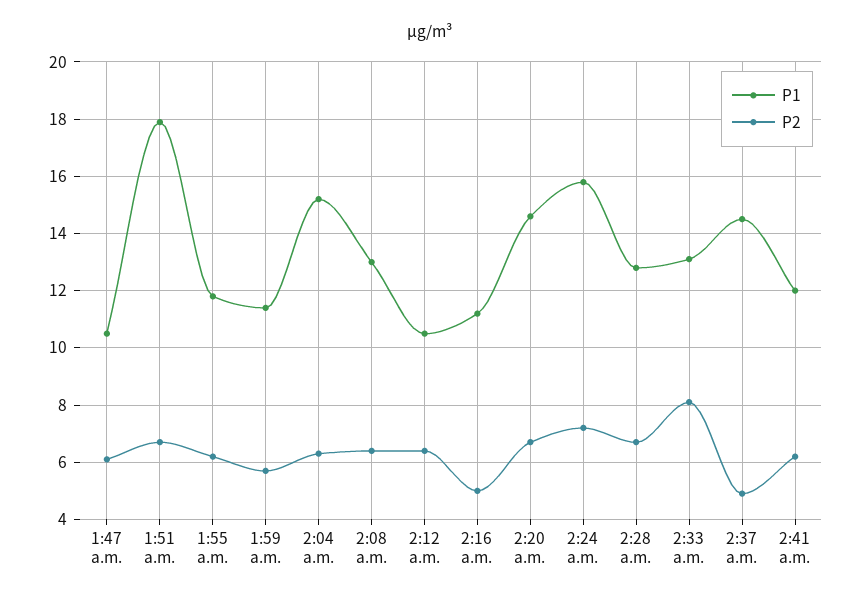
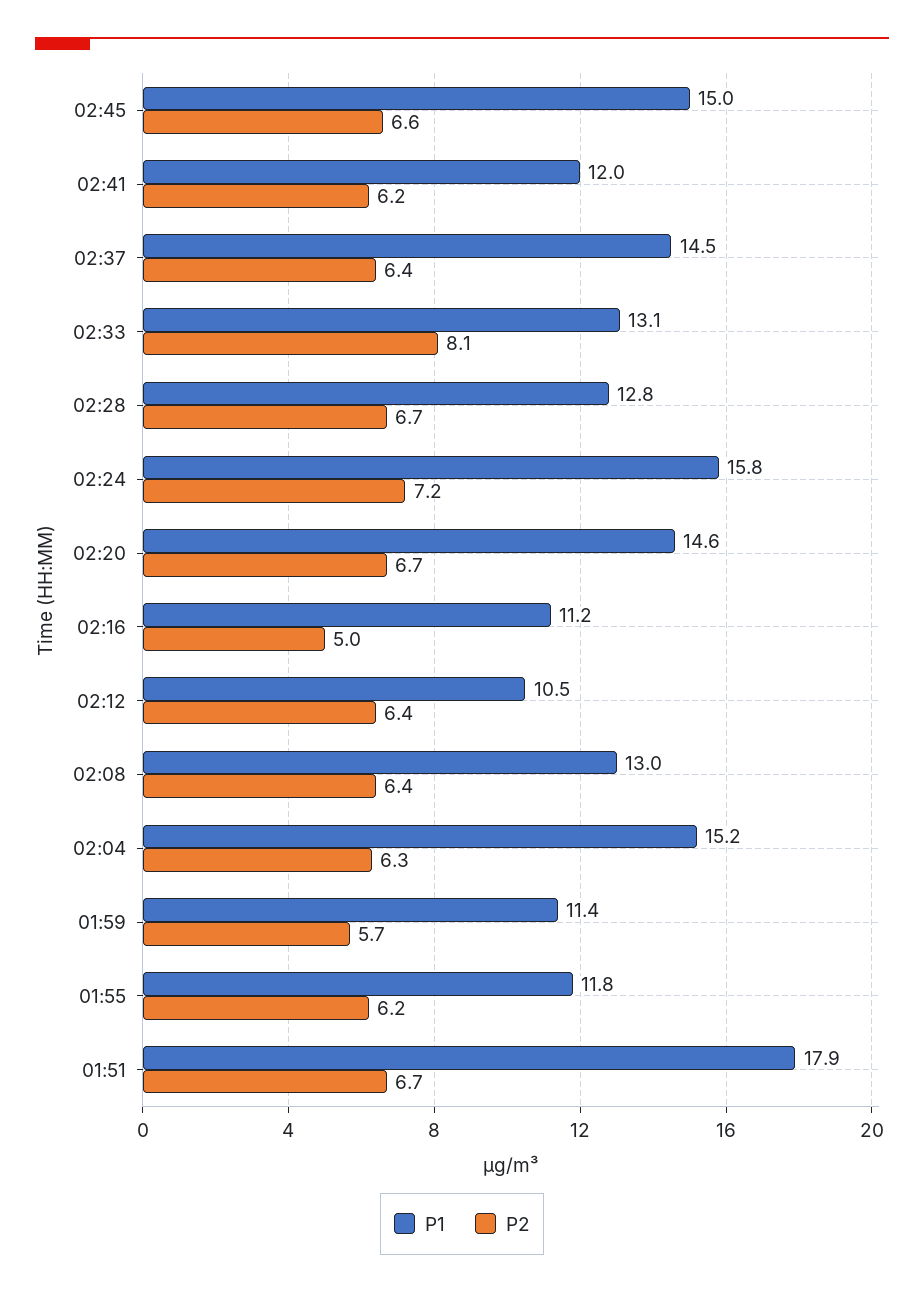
P1, 1:47 a.m.: 10.5 -> none
P2, 1:47 a.m.: 6 -> none
P2, 2:37 a.m.: 5 -> 6.4
P1, 02:45: none -> 15
P2, 02:45: none -> 6.6

